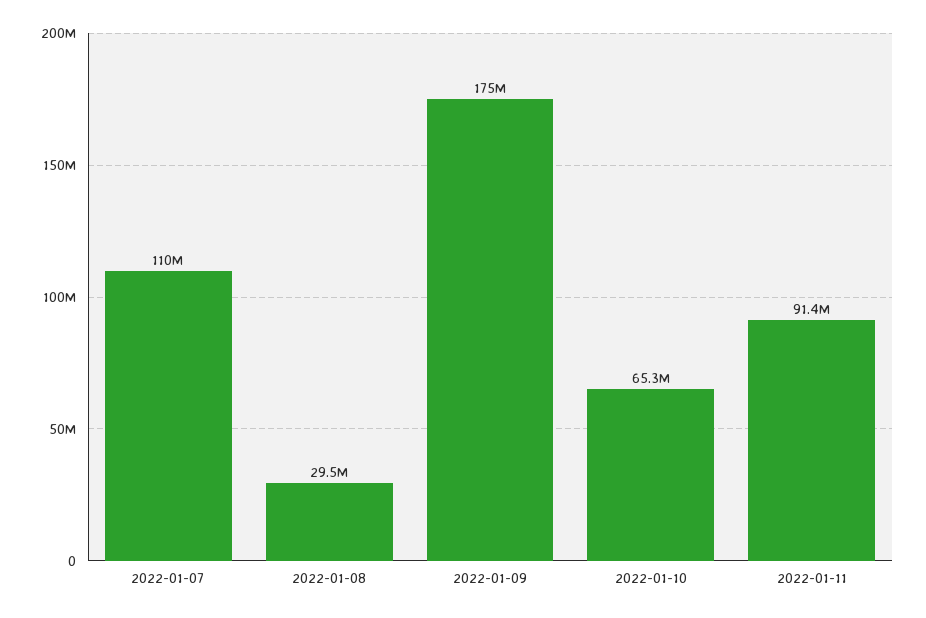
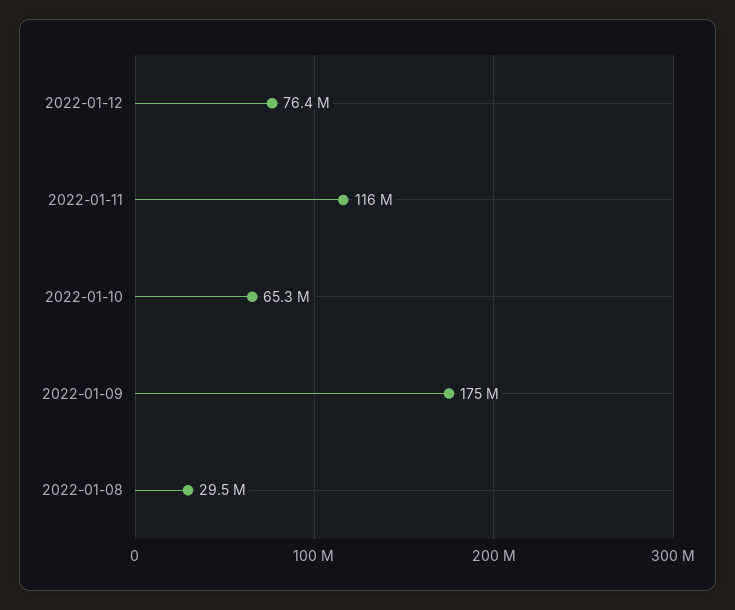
2022-01-07: 110000000 -> none
2022-01-11: 91400000 -> 116000000
2022-01-12: none -> 76400000

